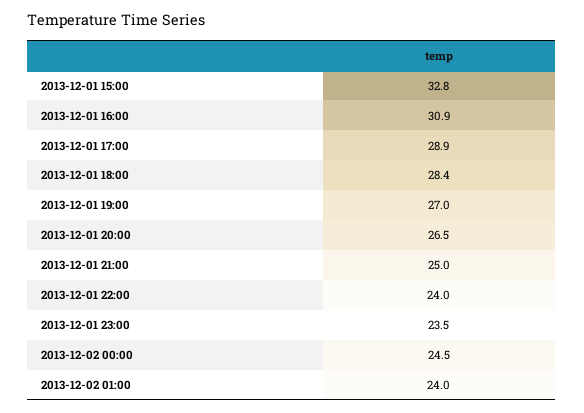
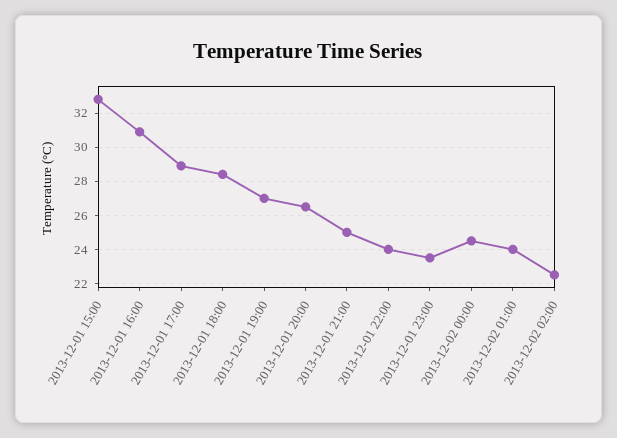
2013-12-02 02:00: none -> 22.5

